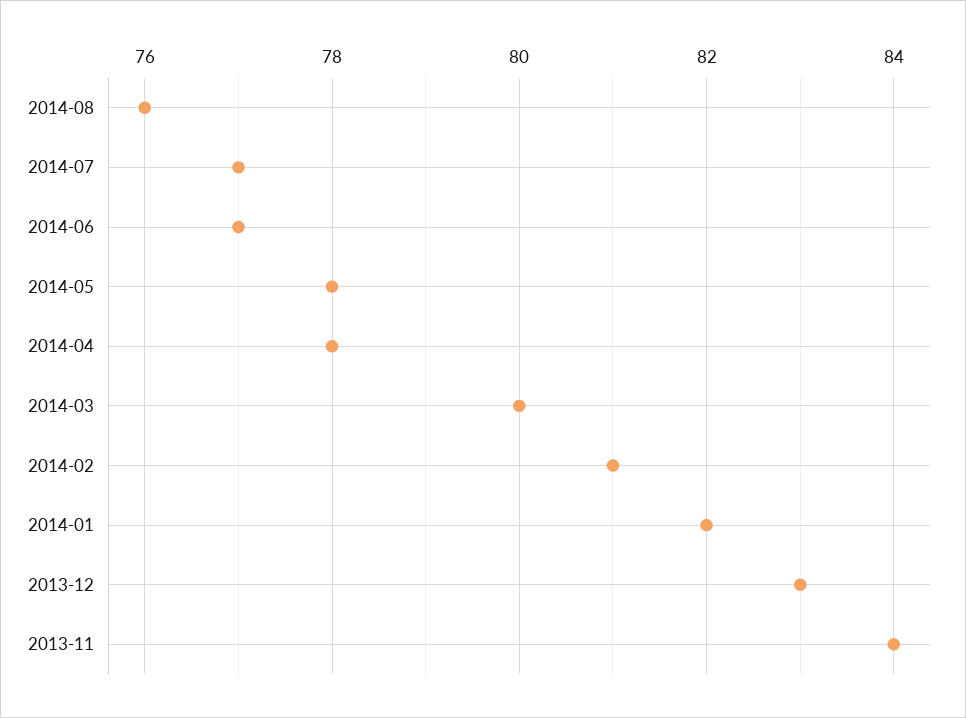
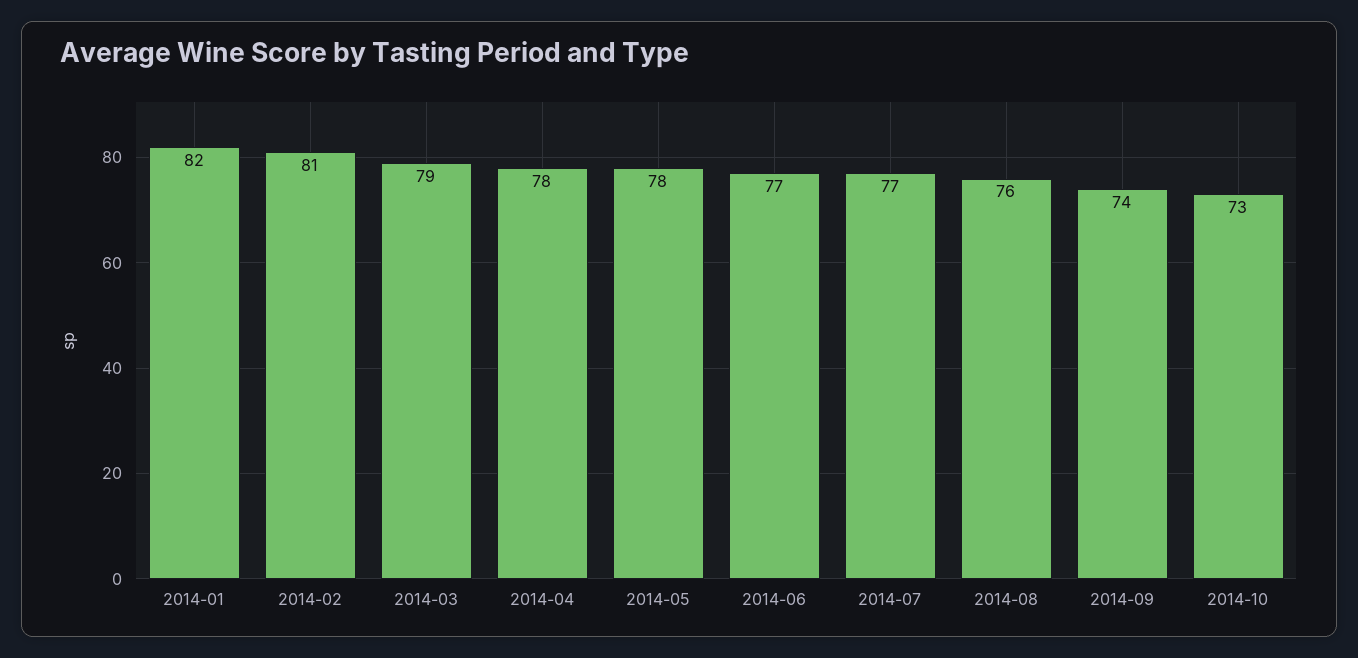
2014-03: 80 -> 79
2013-12: 83 -> none
2013-11: 84 -> none
2014-09: none -> 74
2014-10: none -> 73

